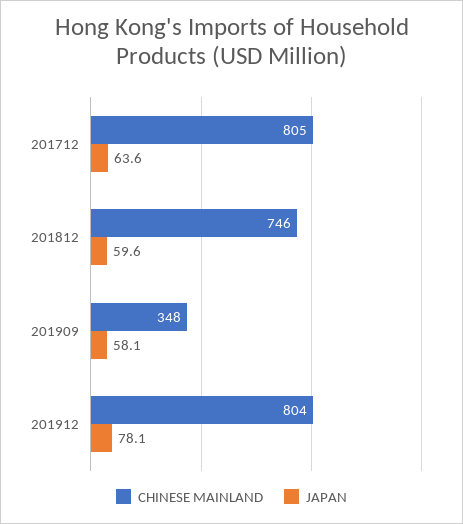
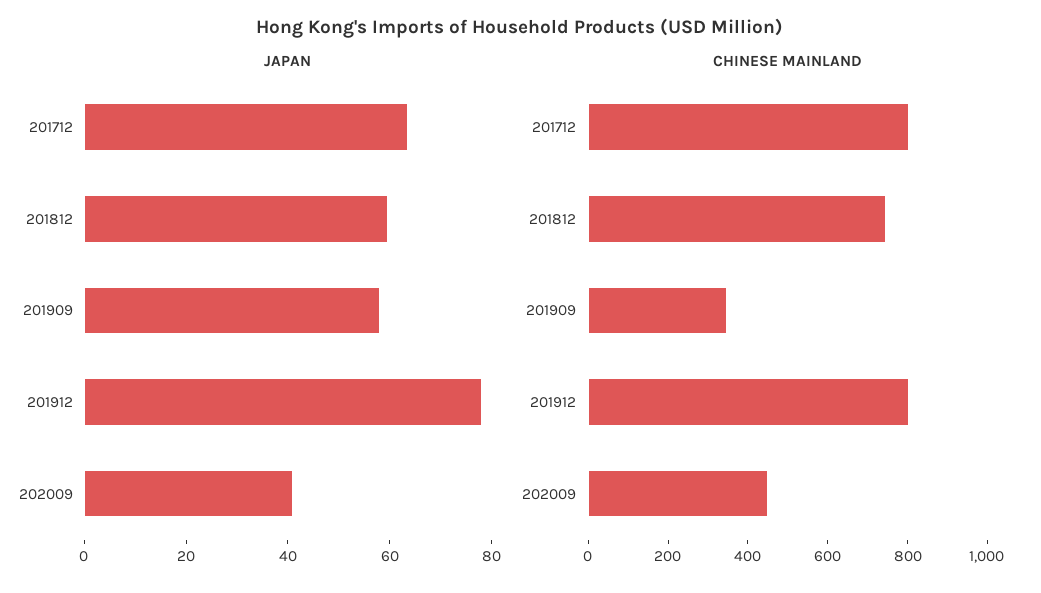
JAPAN, 202009: none -> 40
CHINESE MAINLAND, 202009: none -> 450

